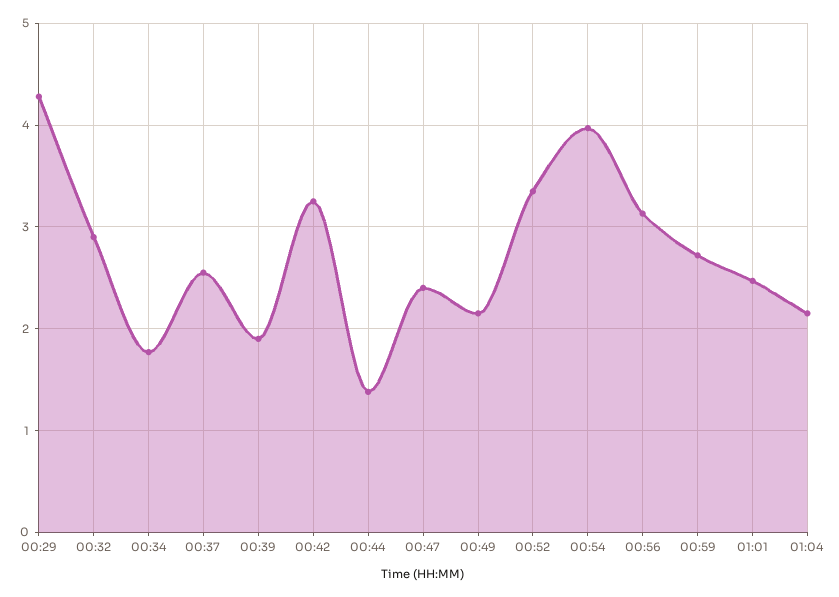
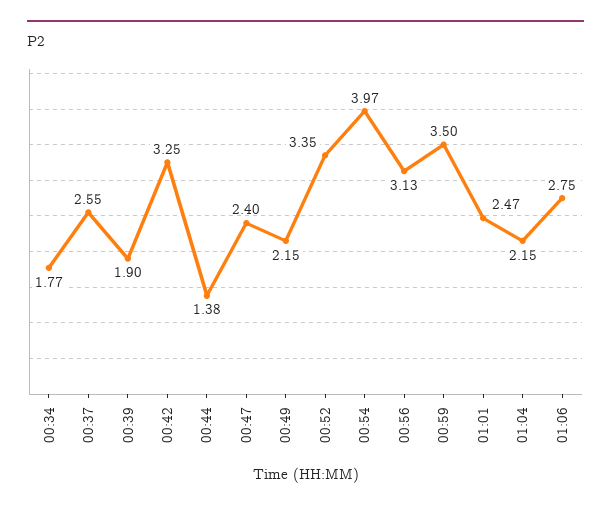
00:29: 4.3 -> none
00:32: 2.9 -> none
00:59: 2.7 -> 3.5
01:06: none -> 2.75

